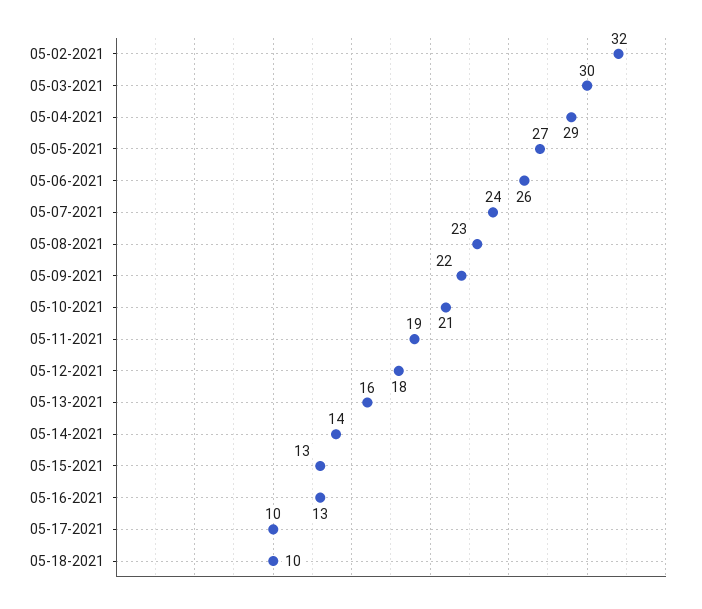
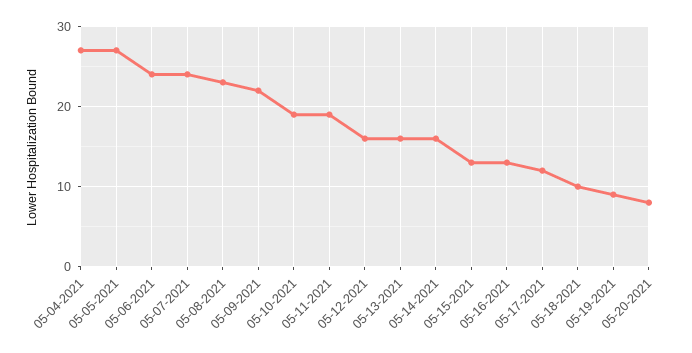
05-02-2021: 32 -> none
05-03-2021: 30 -> none
05-04-2021: 29 -> 27
05-06-2021: 26 -> 24
05-10-2021: 21 -> 19
05-12-2021: 18 -> 16
05-14-2021: 14 -> 16
05-17-2021: 10 -> 12
05-19-2021: none -> 9
05-20-2021: none -> 8

